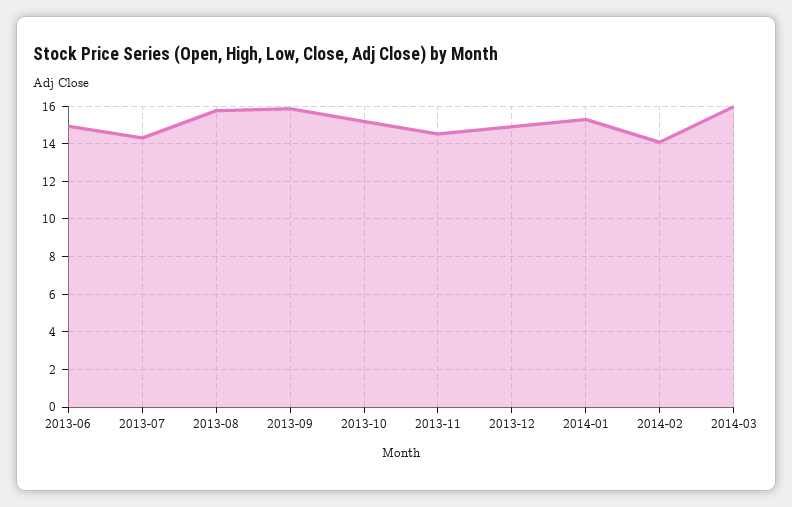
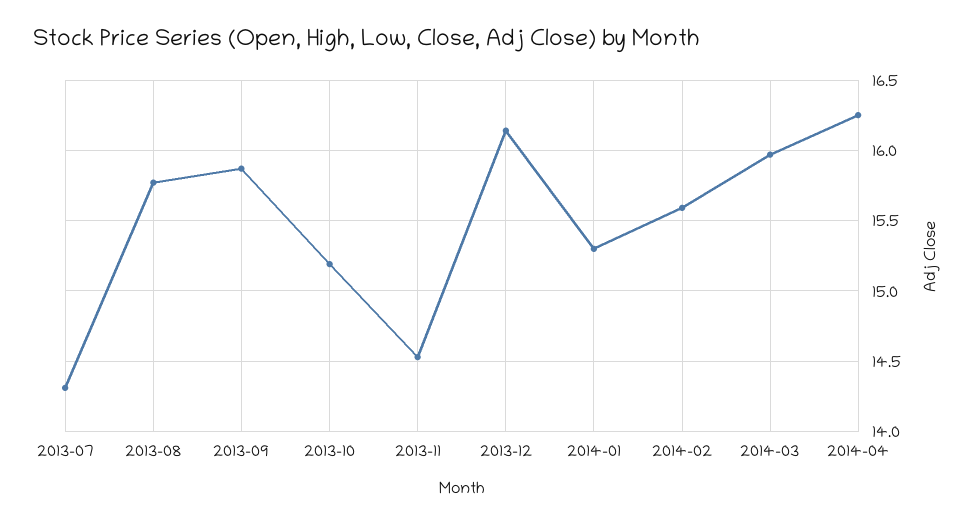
2013-06: 15 -> none
2013-12: 15 -> 16.15
2014-02: 14 -> 15.6
2014-04: none -> 16.25

